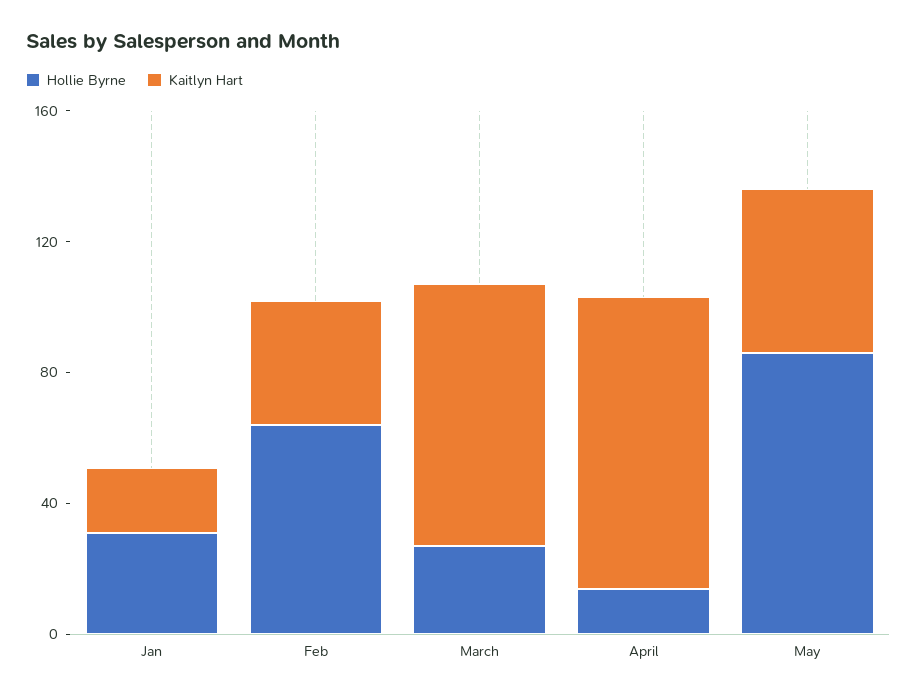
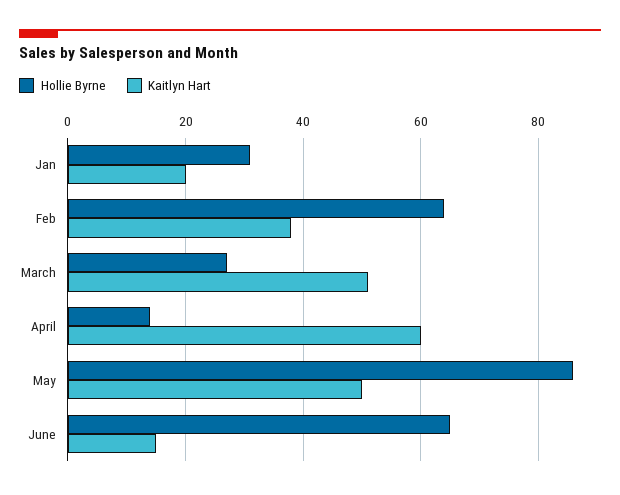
Kaitlyn Hart, March: 80 -> 50
Kaitlyn Hart, April: 90 -> 60
Hollie Byrne, June: none -> 65
Kaitlyn Hart, June: none -> 15

